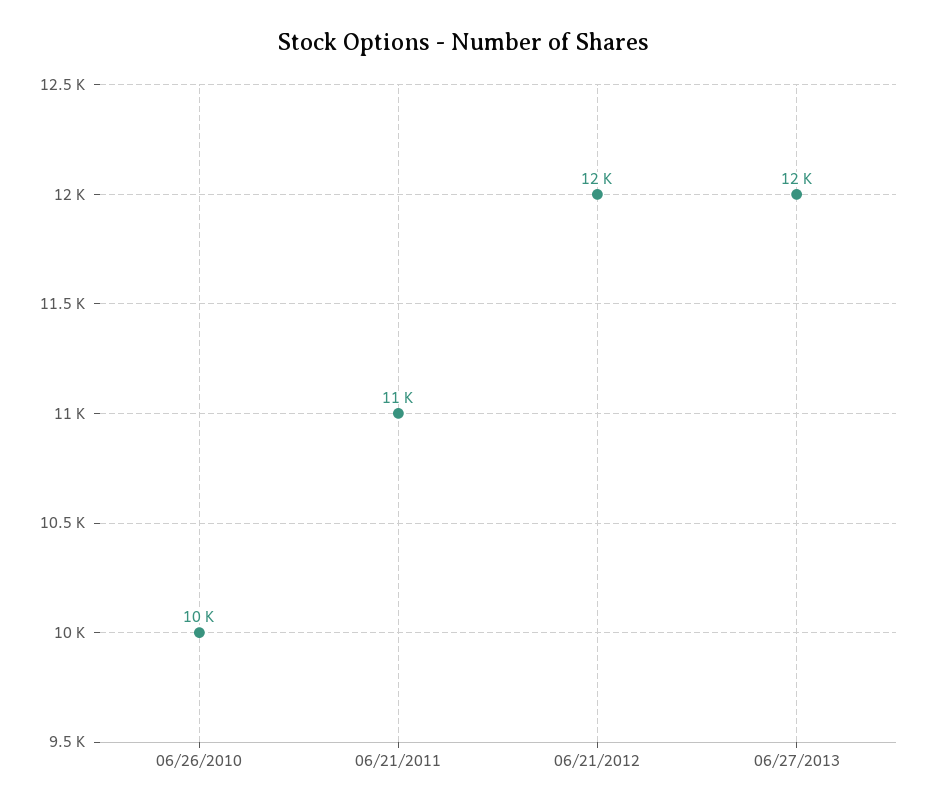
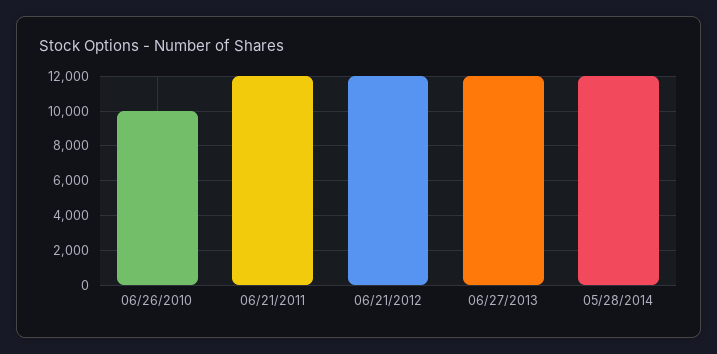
06/21/2011: 11000 -> 12000
05/28/2014: none -> 12000

